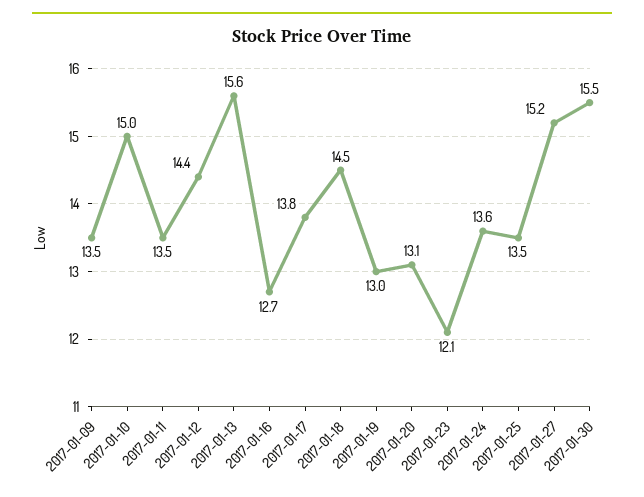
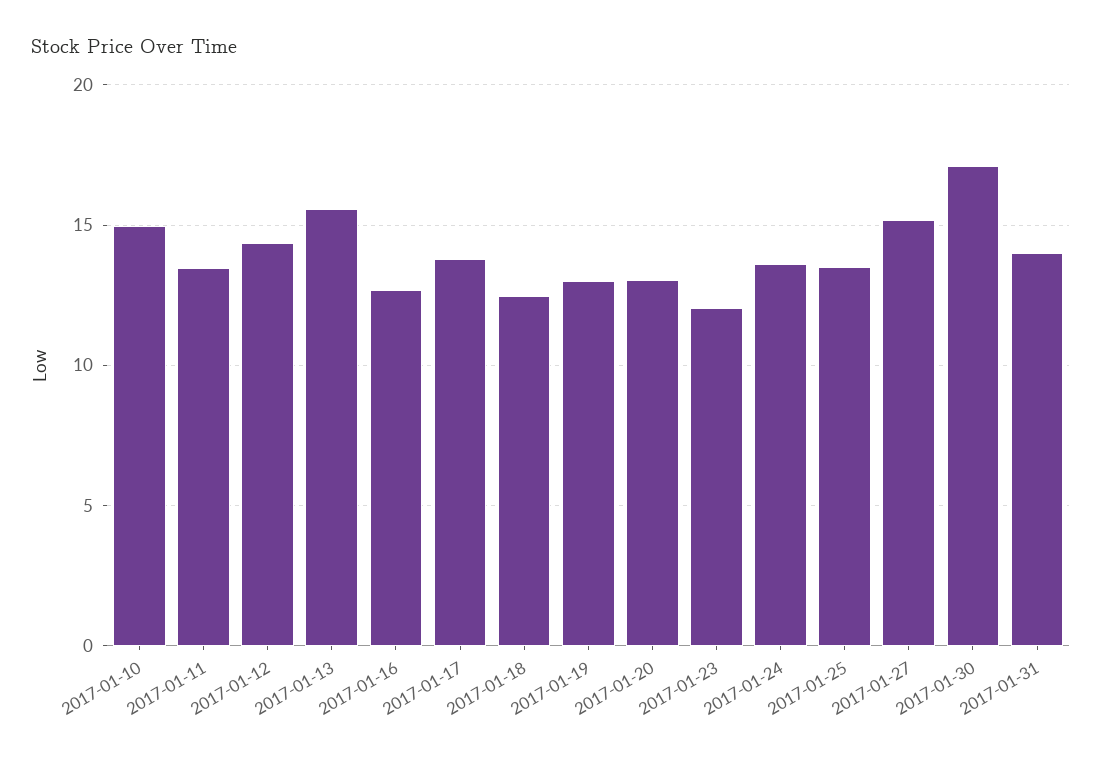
2017-01-09: 13.5 -> none
2017-01-18: 14.5 -> 12.5
2017-01-30: 15.5 -> 17
2017-01-31: none -> 14

